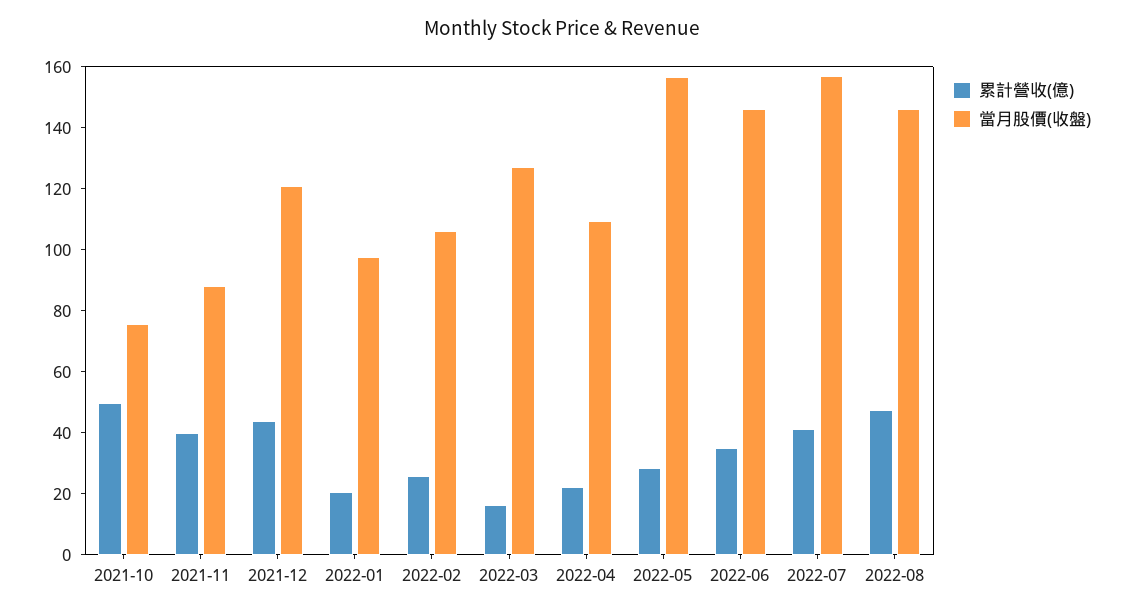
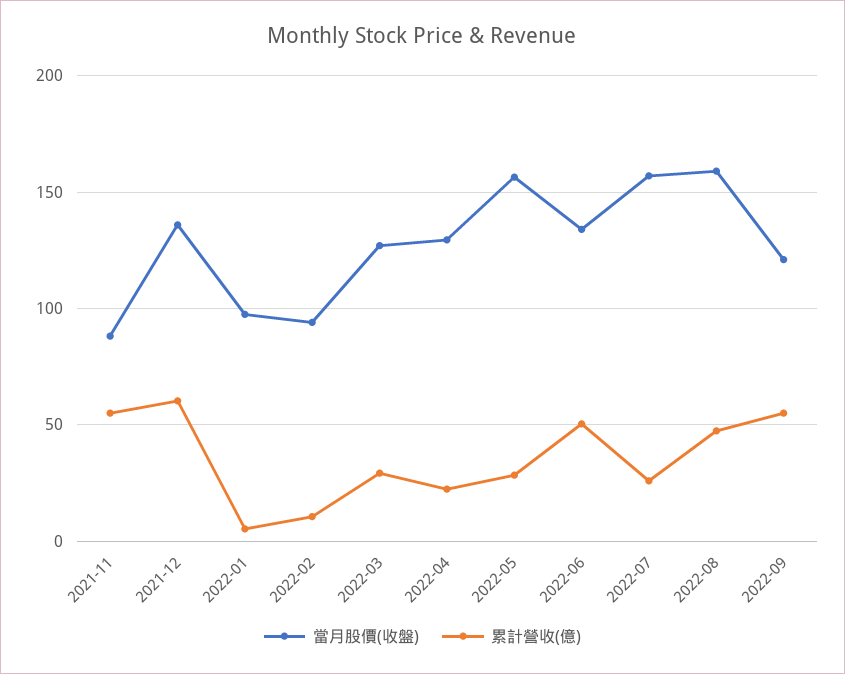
累計營收(億), 2021-10: 50 -> none
當月股價(收盤), 2021-10: 75 -> none
累計營收(億), 2021-11: 40 -> 55
累計營收(億), 2021-12: 45 -> 60
當月股價(收盤), 2021-12: 120 -> 135
累計營收(億), 2022-01: 20 -> 5
累計營收(億), 2022-02: 25 -> 10
當月股價(收盤), 2022-02: 105 -> 95
累計營收(億), 2022-03: 15 -> 30
當月股價(收盤), 2022-04: 110 -> 130
累計營收(億), 2022-06: 35 -> 50
當月股價(收盤), 2022-06: 145 -> 135
累計營收(億), 2022-07: 40 -> 25
當月股價(收盤), 2022-08: 145 -> 160
當月股價(收盤), 2022-09: none -> 120
累計營收(億), 2022-09: none -> 55

